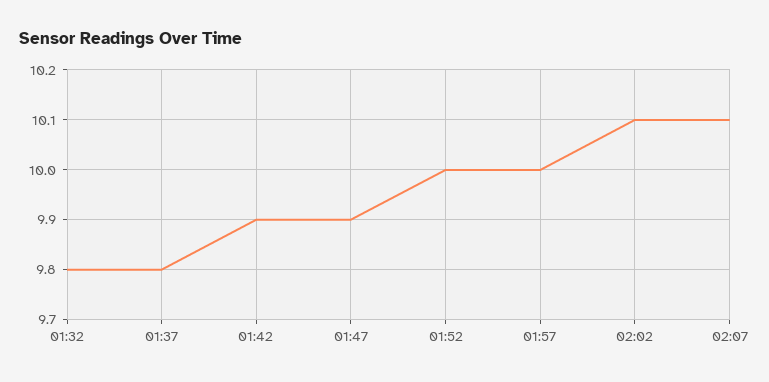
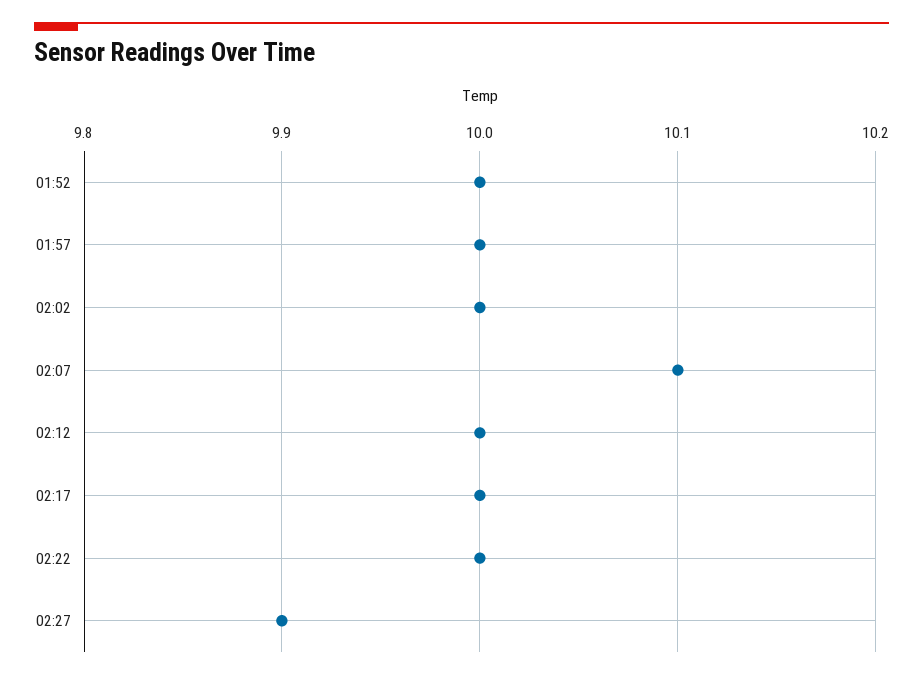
01:32: 9.8 -> none
01:37: 9.8 -> none
01:42: 9.9 -> none
01:47: 9.9 -> none
02:02: 10.1 -> 10
02:12: none -> 10
02:17: none -> 10
02:22: none -> 10
02:27: none -> 9.9

